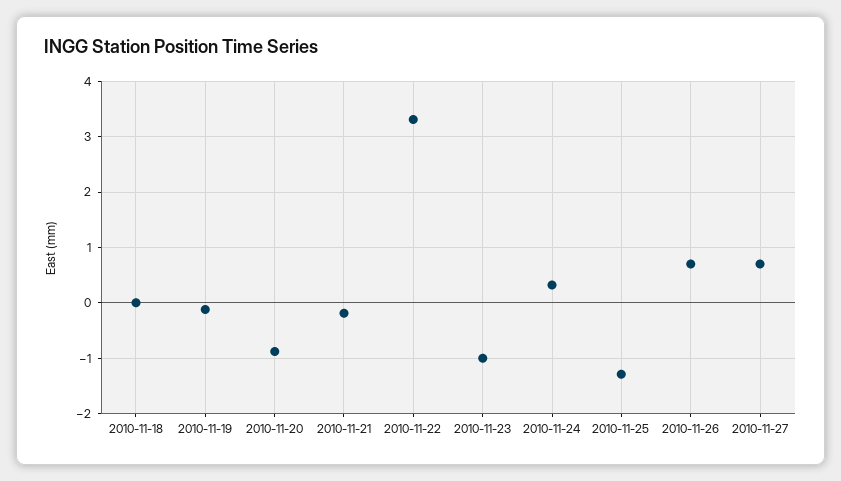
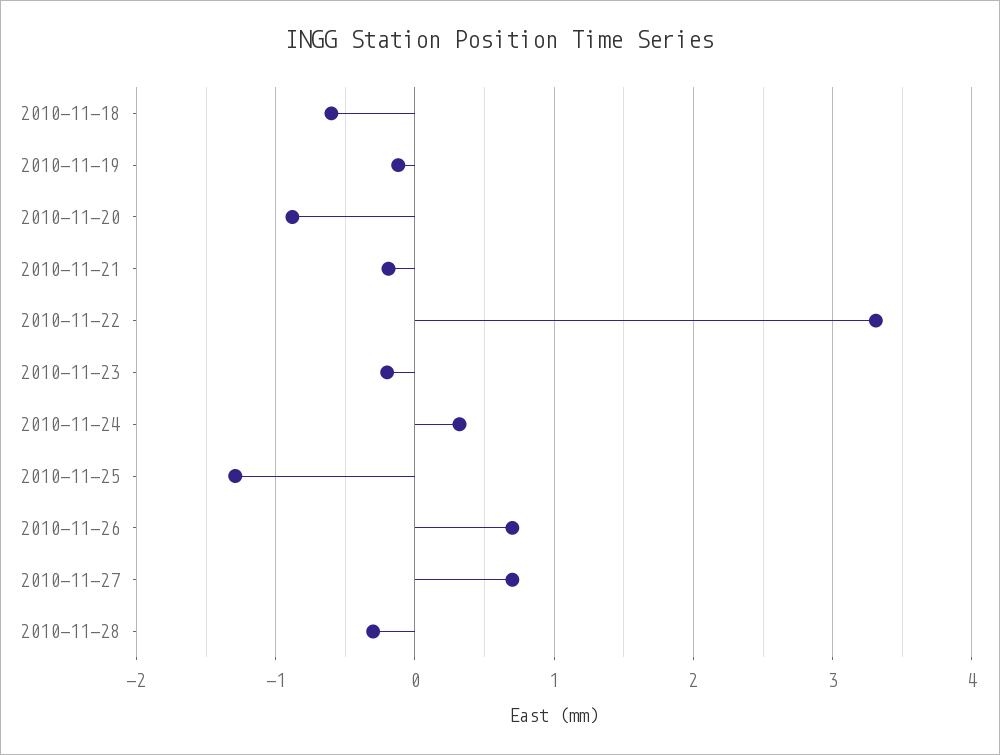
2010-11-18: 0 -> -0.6
2010-11-23: -1 -> -0.2
2010-11-28: none -> -0.3

